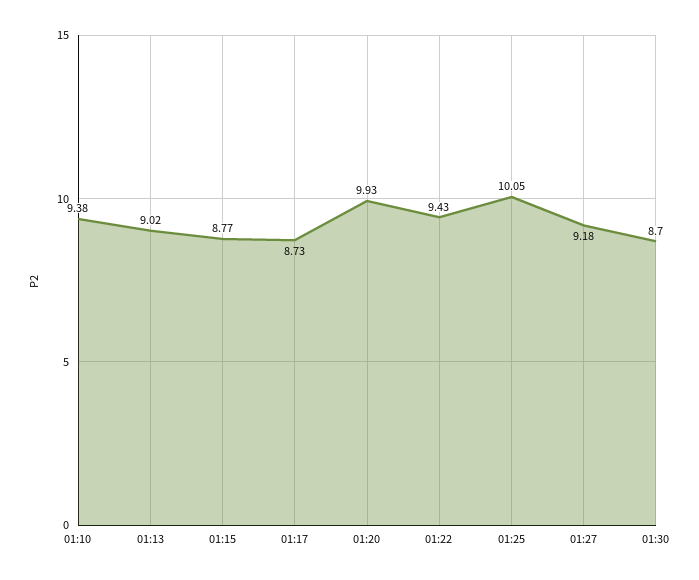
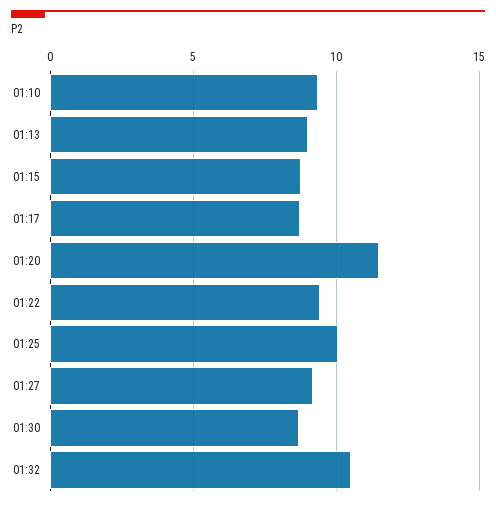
01:20: 9.93 -> 11.5
01:32: none -> 10.5

